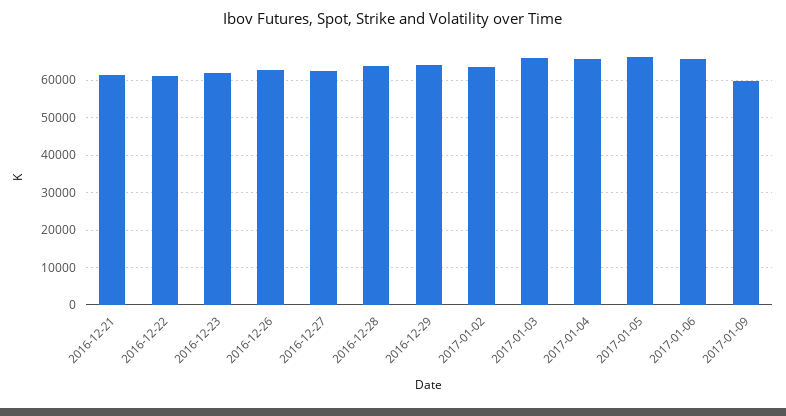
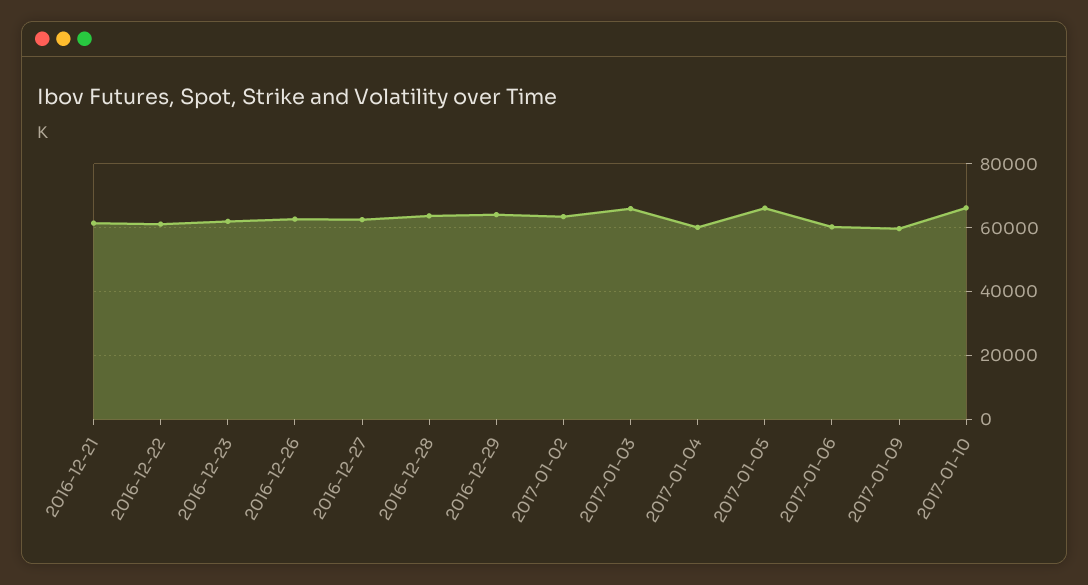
2017-01-04: 66000 -> 60000
2017-01-06: 66000 -> 60000
2017-01-10: none -> 66000

